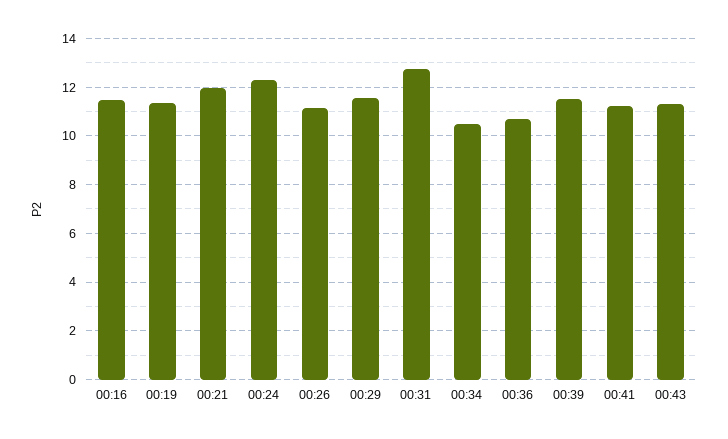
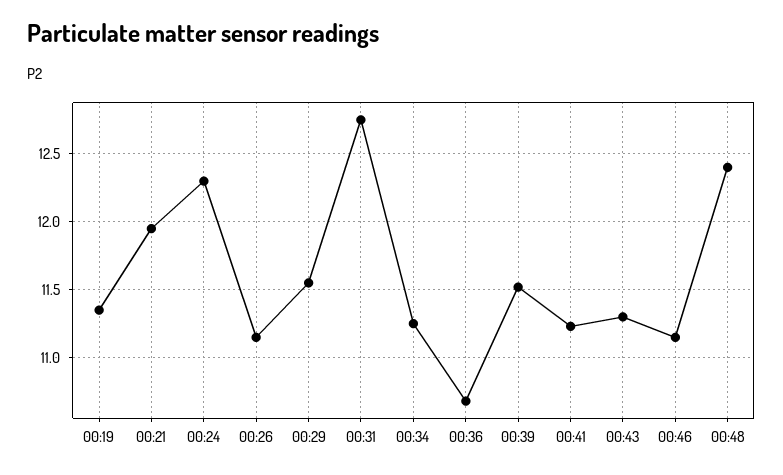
00:16: 11.5 -> none
00:34: 10.5 -> 11.25
00:46: none -> 11.15
00:48: none -> 12.4

